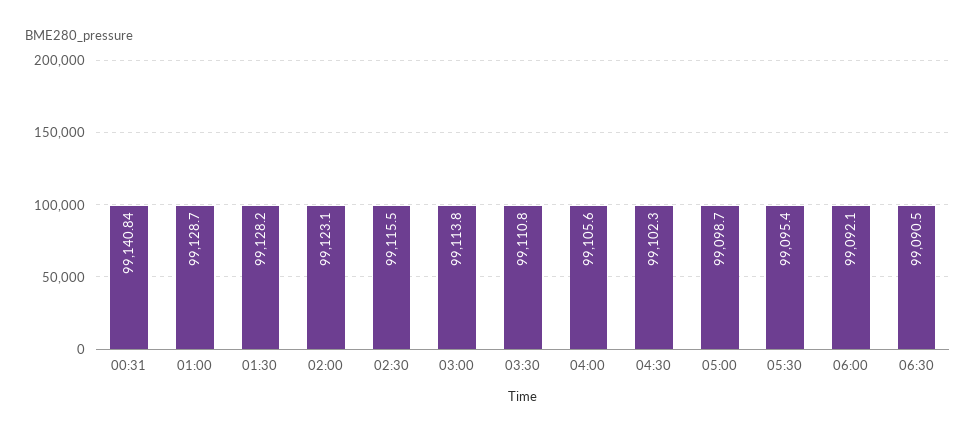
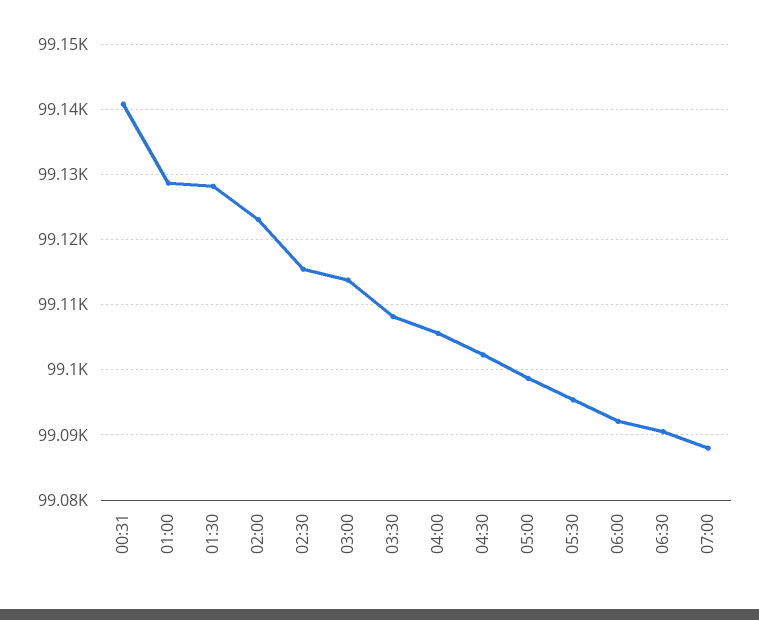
03:30: 99110.8 -> 99108
07:00: none -> 99088

